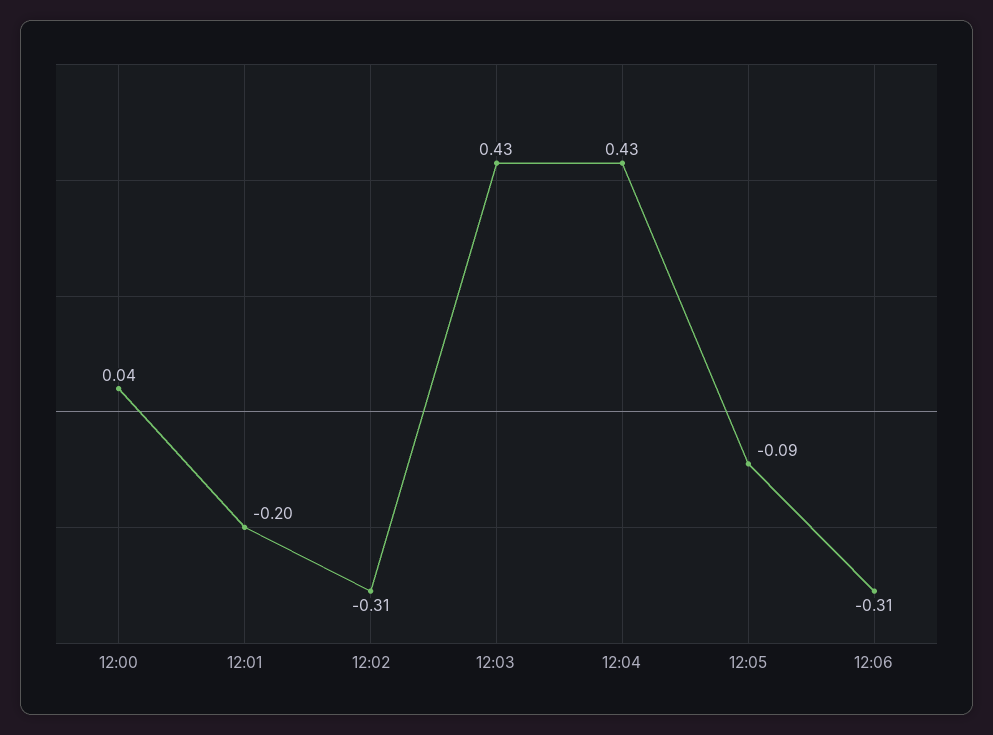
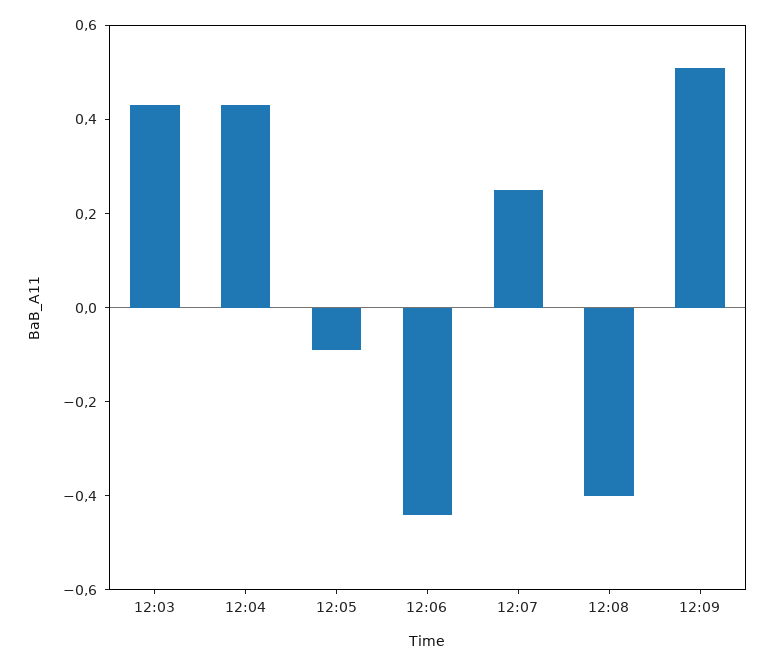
12:00: 0.04 -> none
12:01: -0.2 -> none
12:02: -0.31 -> none
12:06: -0.31 -> -0.45
12:07: none -> 0.25
12:08: none -> -0.4
12:09: none -> 0.5

